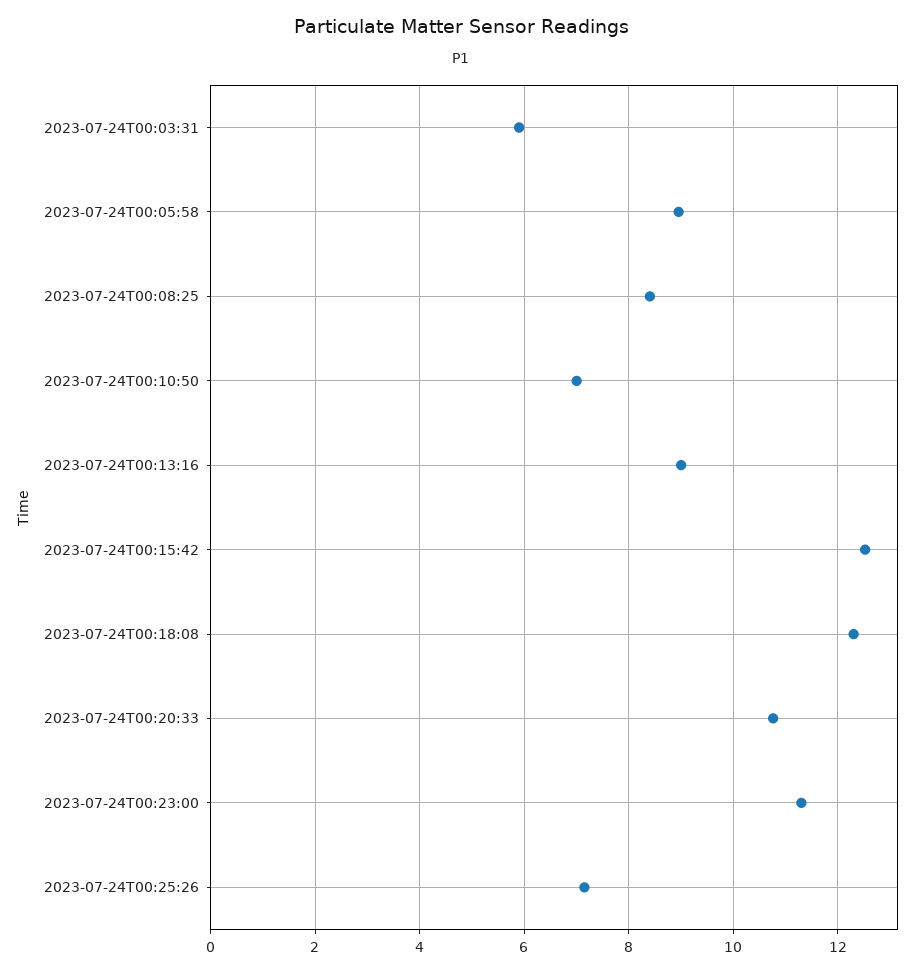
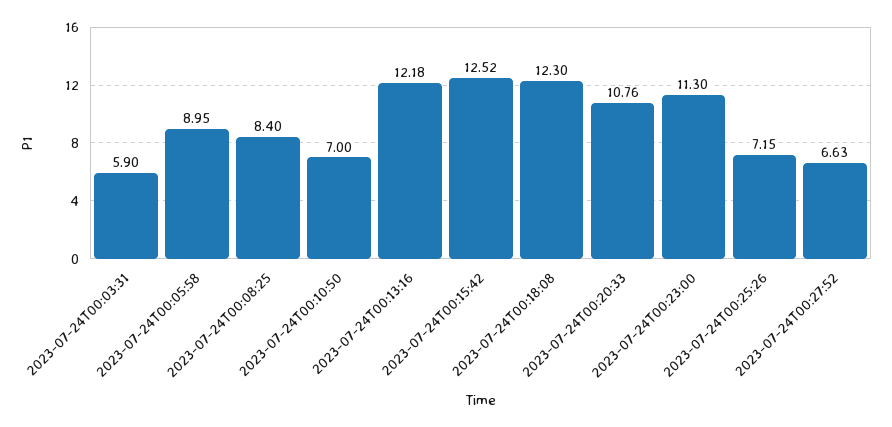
2023-07-24T00:13:16: 9 -> 12.18
2023-07-24T00:27:52: none -> 6.63

